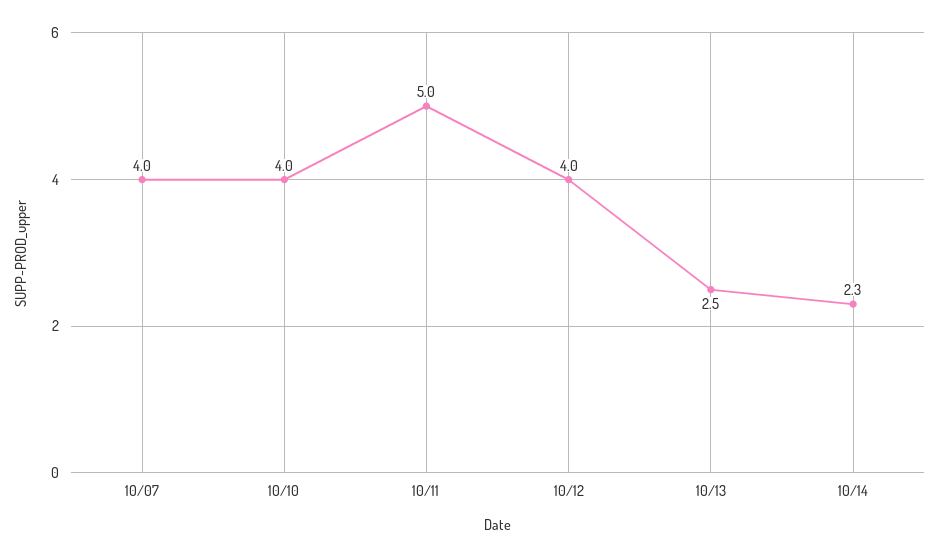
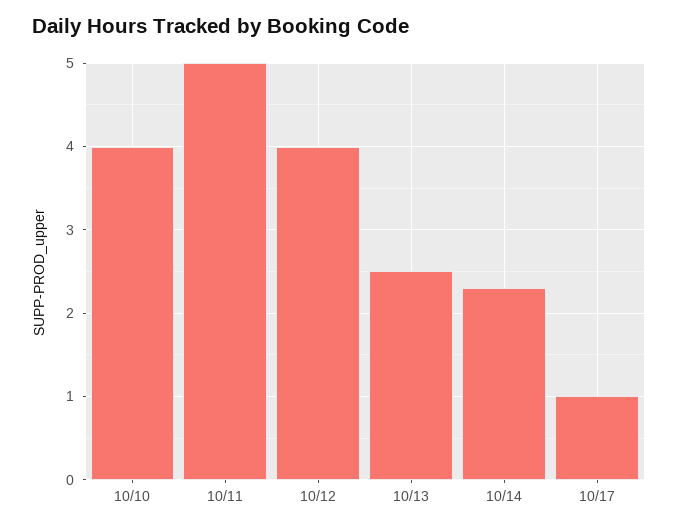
10/07: 4 -> none
10/17: none -> 1

